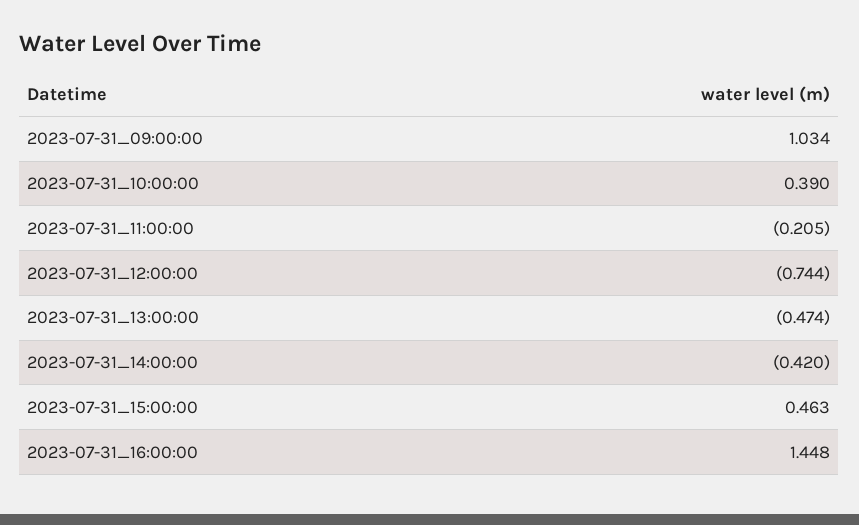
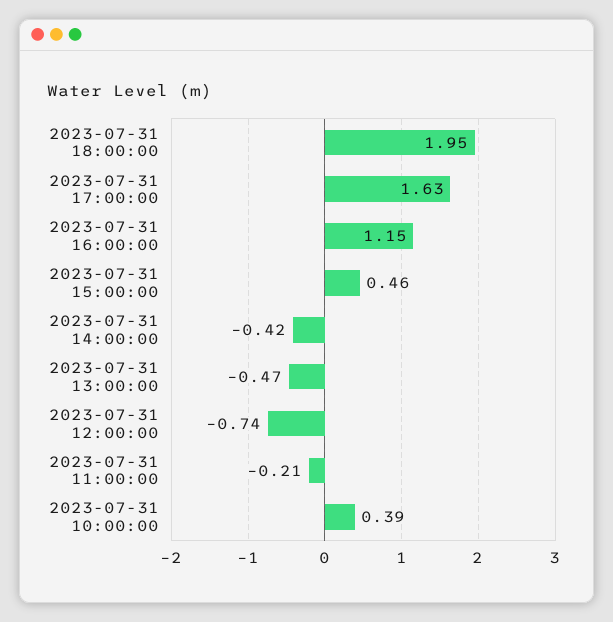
2023-07-31_09:00:00: 1.034 -> none
2023-07-31_16:00:00: 1.448 -> 1.15
2023-07-31 18:00:00: none -> 1.95
2023-07-31 17:00:00: none -> 1.63

